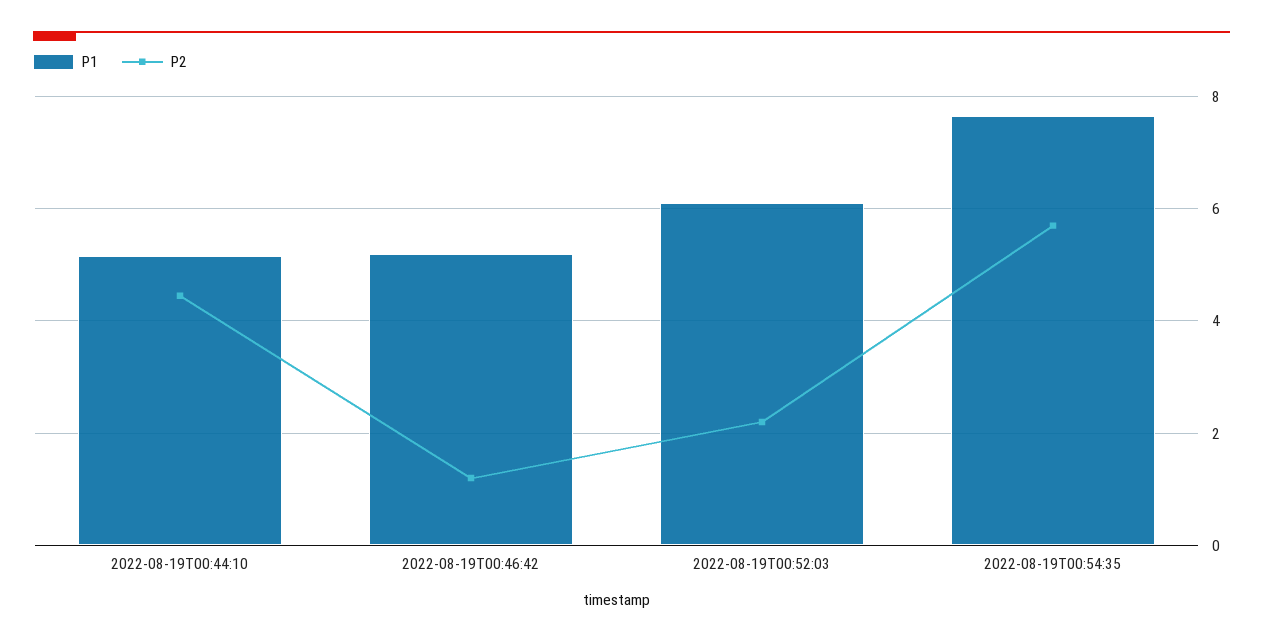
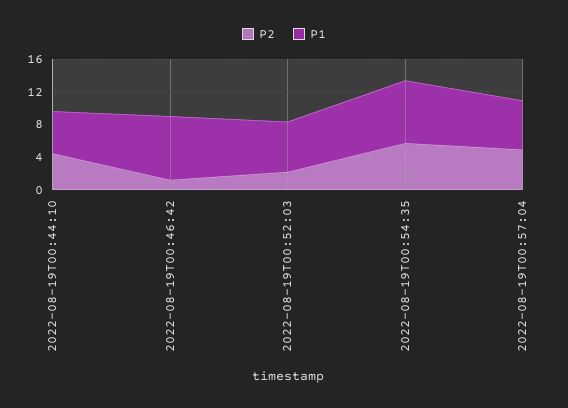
P1, 2022-08-19T00:46:42: 5.2 -> 8
P2, 2022-08-19T00:57:04: none -> 5
P1, 2022-08-19T00:57:04: none -> 6

